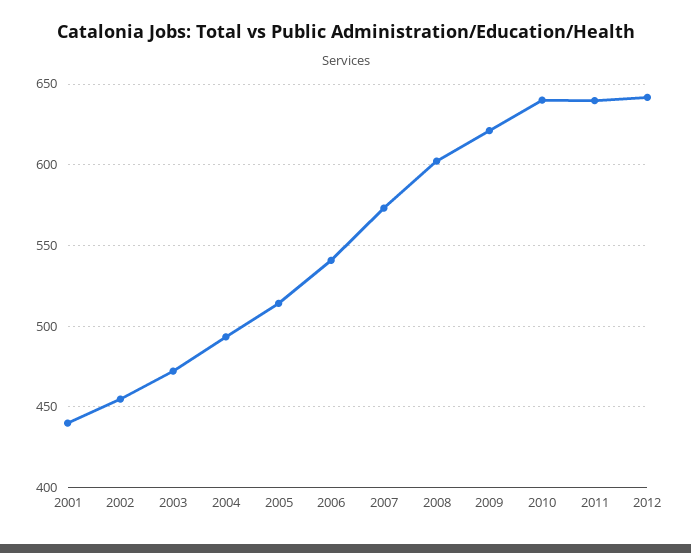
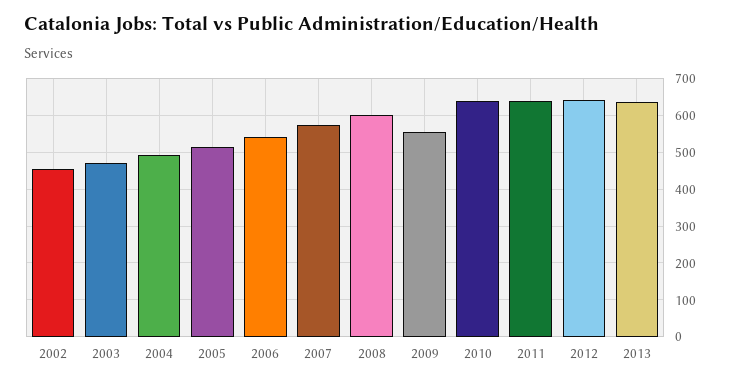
2001: 440 -> none
2009: 620 -> 560
2013: none -> 640

